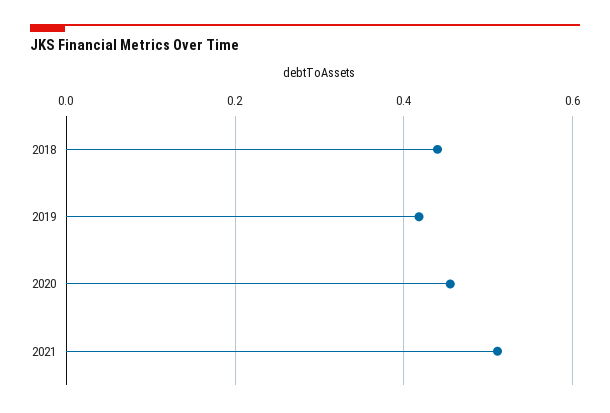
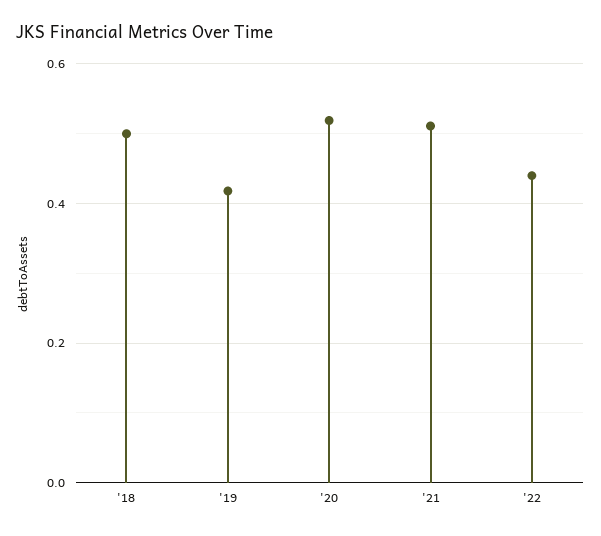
2018: 0.44 -> 0.5
2020: 0.46 -> 0.52
'22: none -> 0.44

